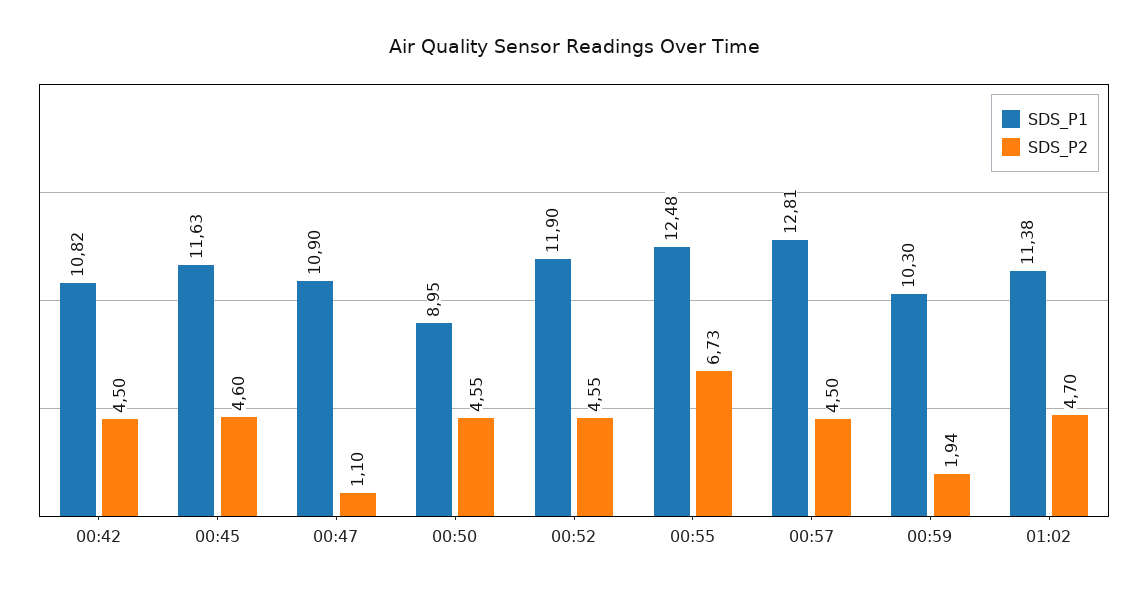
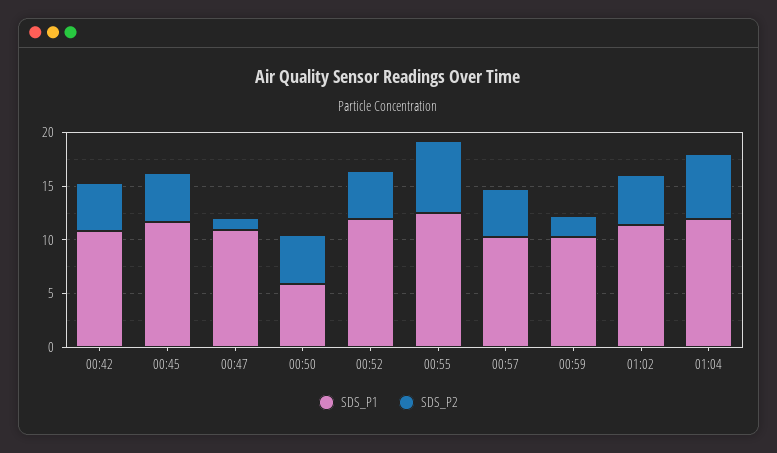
SDS_P1, 00:50: 8.95 -> 6
SDS_P1, 00:57: 12.81 -> 10
SDS_P1, 01:04: none -> 12
SDS_P2, 01:04: none -> 6

